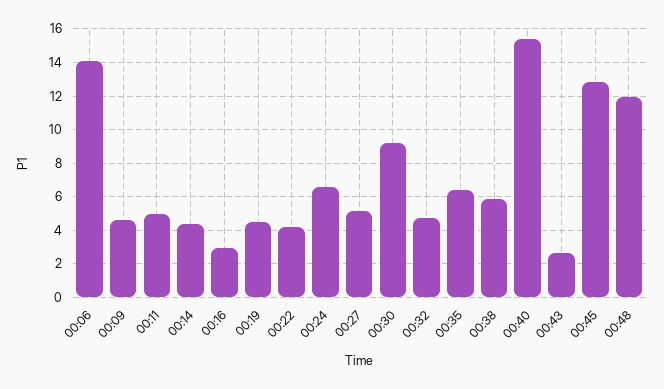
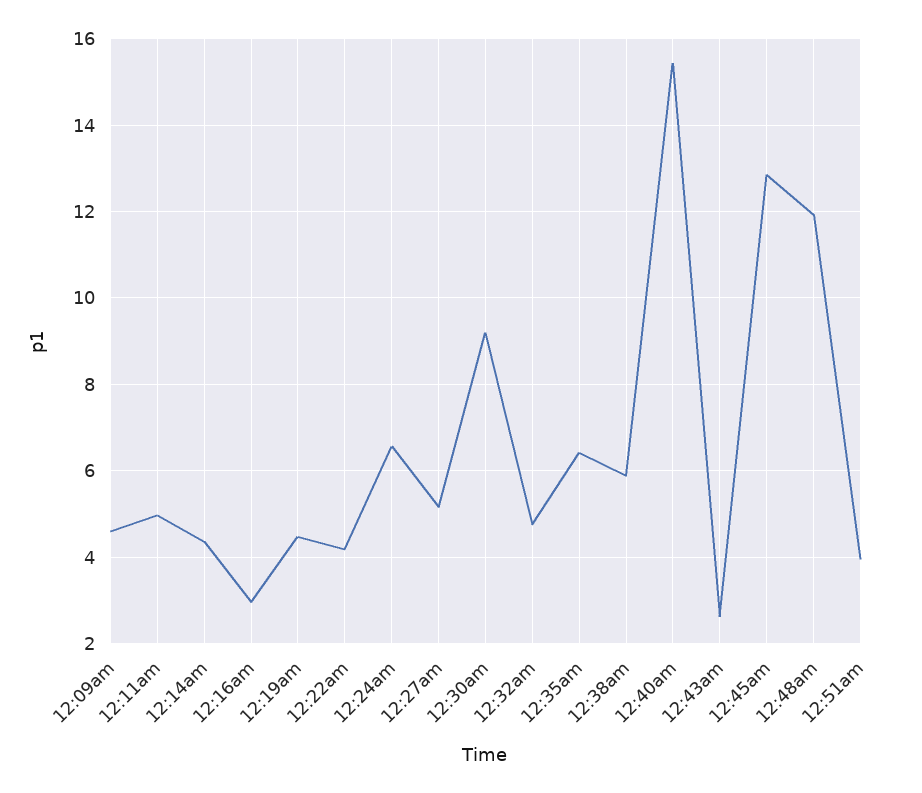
00:06: 14 -> none
12:51am: none -> 4

